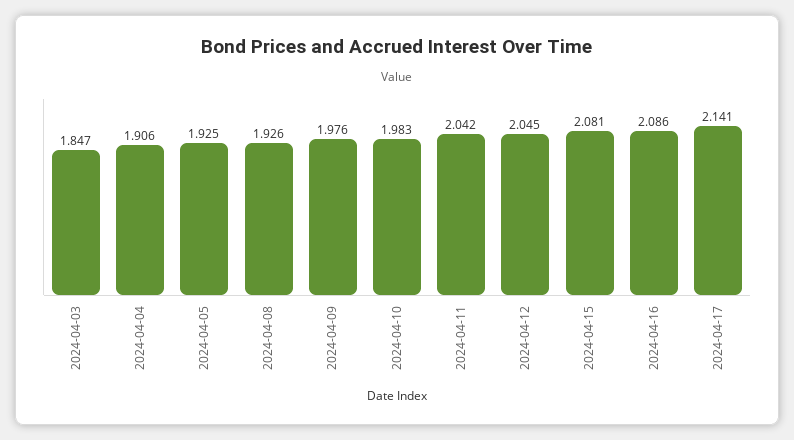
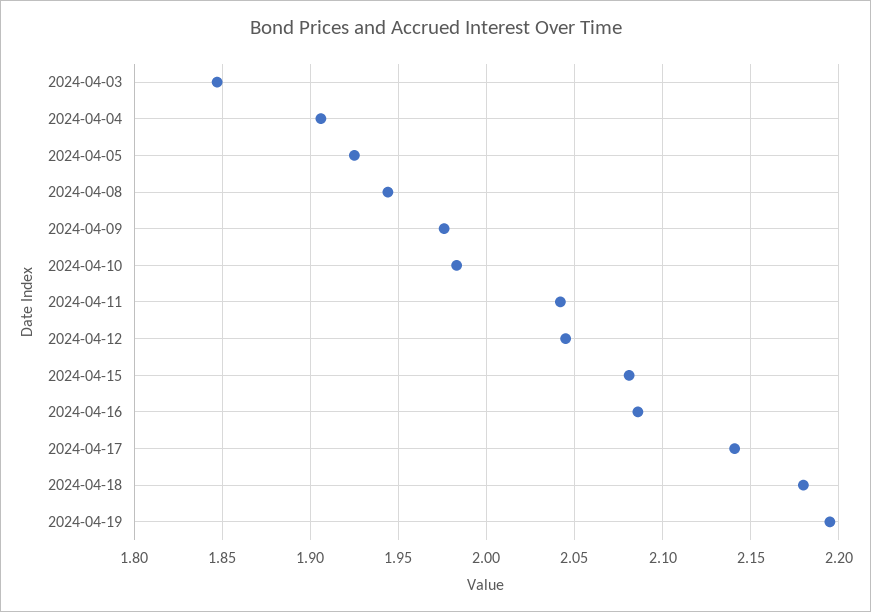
2024-04-08: 1.926 -> 1.945
2024-04-18: none -> 2.18
2024-04-19: none -> 2.195

